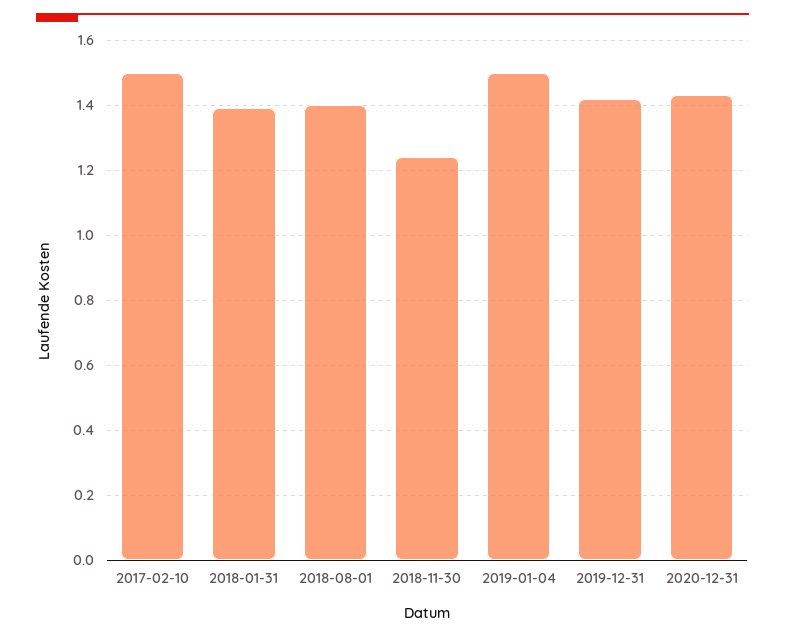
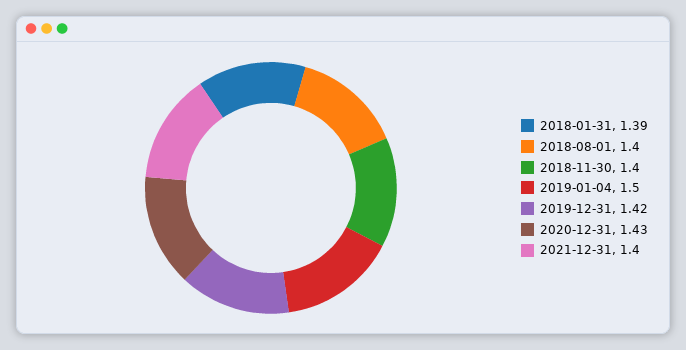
2017-02-10: 1.5 -> none
2018-11-30: 1.25 -> 1.4
2021-12-31: none -> 1.4

